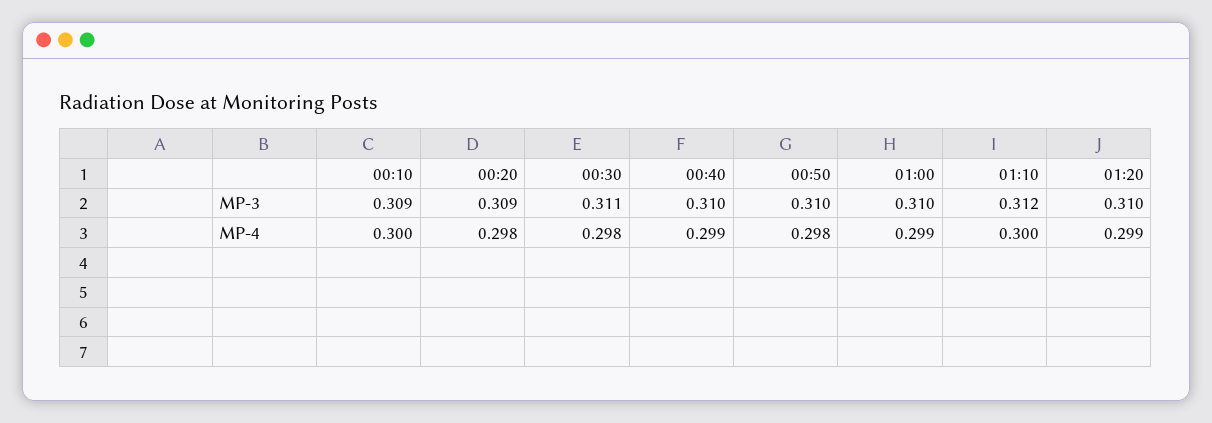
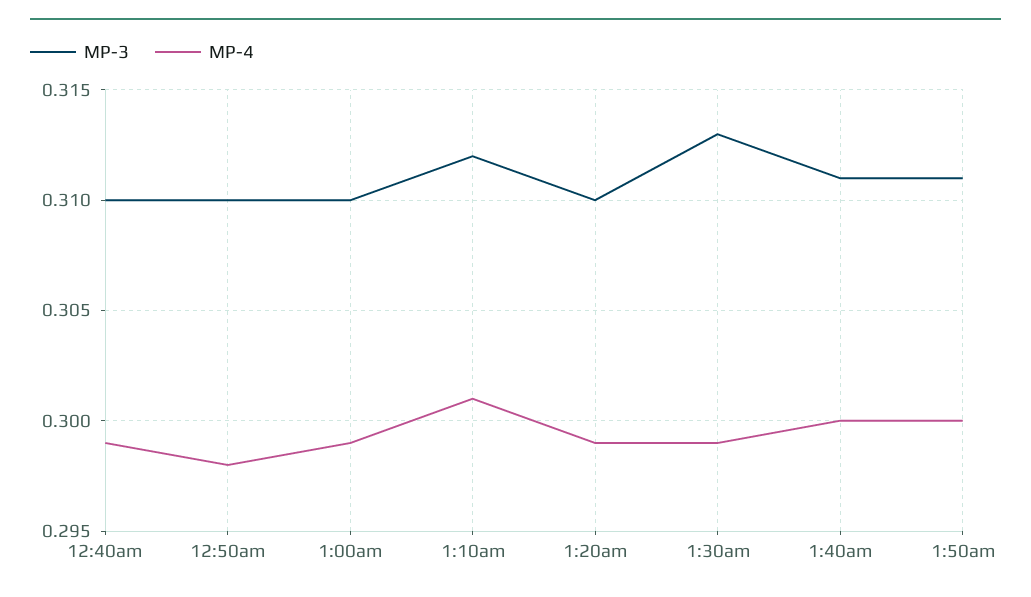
MP-3, 00:10: 0.309 -> none
MP-3, 00:20: 0.309 -> none
MP-3, 00:30: 0.311 -> none
MP-4, 00:10: 0.3 -> none
MP-4, 00:20: 0.298 -> none
MP-4, 00:30: 0.298 -> none
MP-4, 01:10: 0.3 -> 0.301
MP-3, 1:30am: none -> 0.313
MP-4, 1:30am: none -> 0.299
MP-3, 1:40am: none -> 0.311
MP-4, 1:40am: none -> 0.3
MP-3, 1:50am: none -> 0.311
MP-4, 1:50am: none -> 0.3

